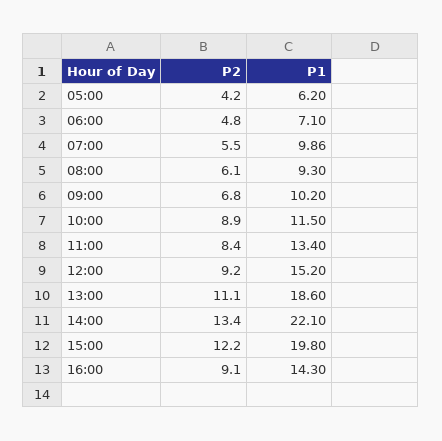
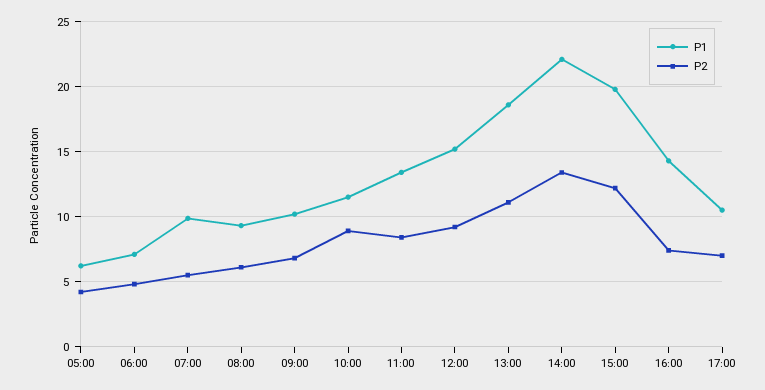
P2, 16:00: 9.1 -> 7.5
P1, 17:00: none -> 10.5
P2, 17:00: none -> 7

